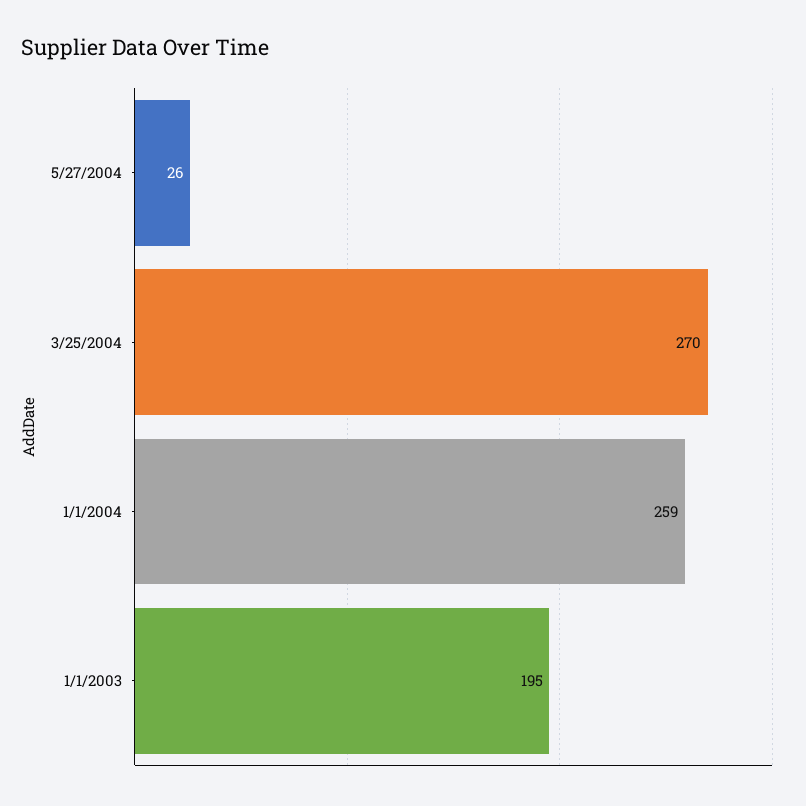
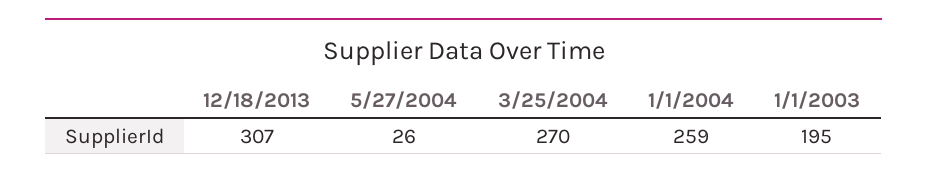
12/18/2013: none -> 307

